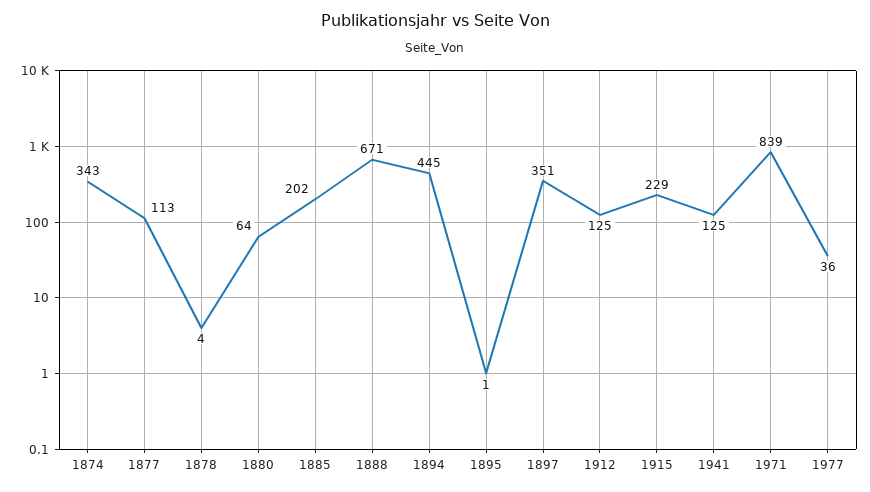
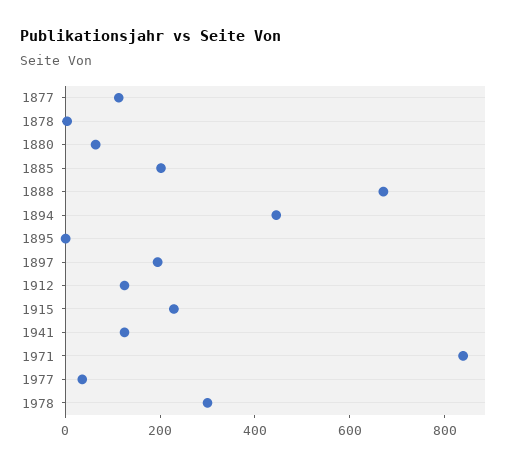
1874: 343 -> none
1897: 351 -> 200
1978: none -> 300

